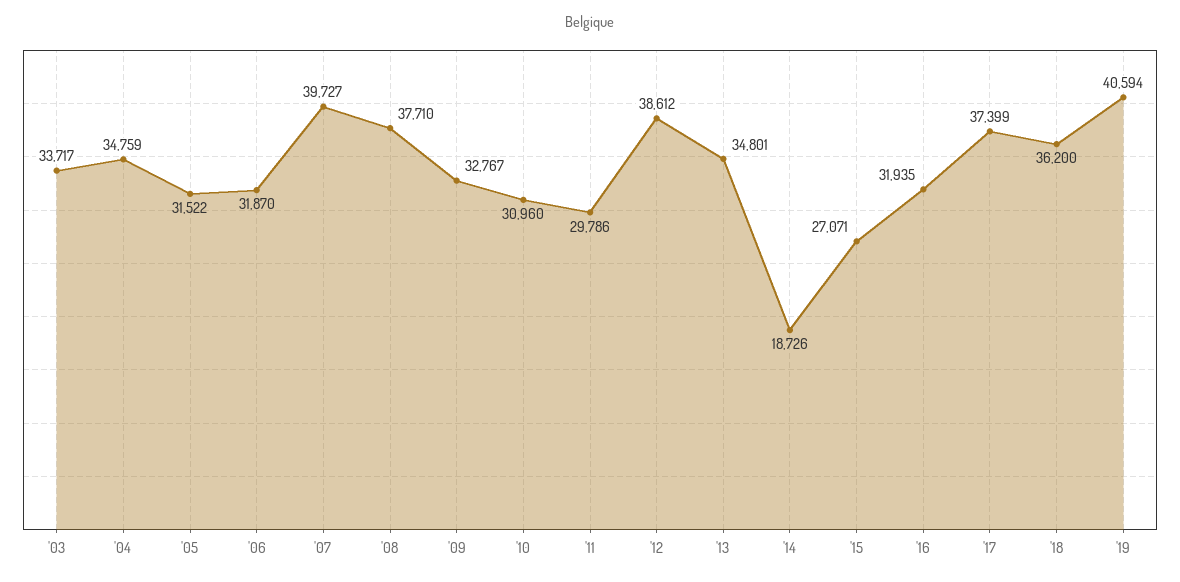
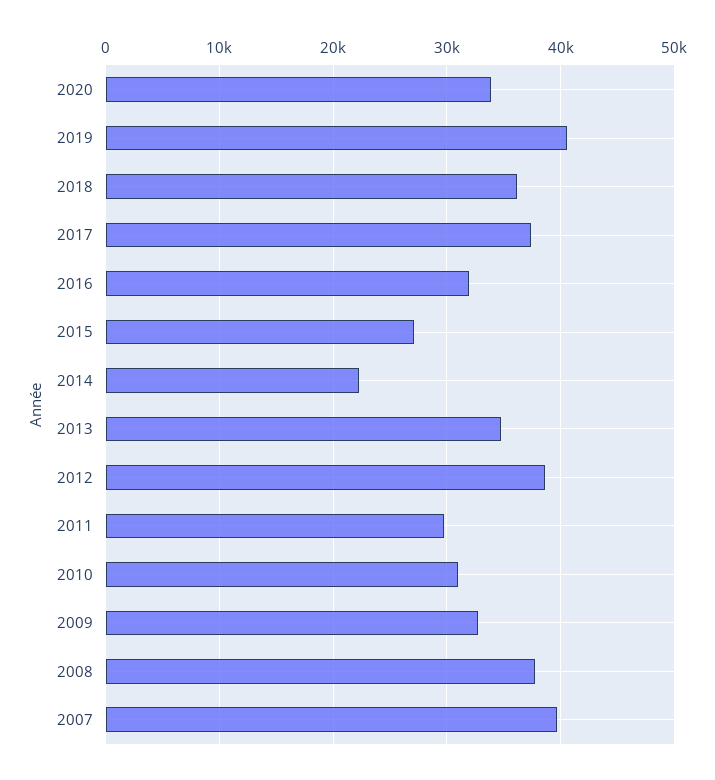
'03: 33717 -> none
'04: 34759 -> none
'05: 31522 -> none
'06: 31870 -> none
'14: 18726 -> 22000
2020: none -> 34000

